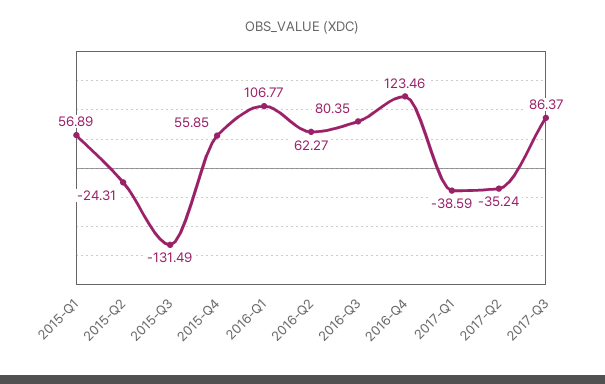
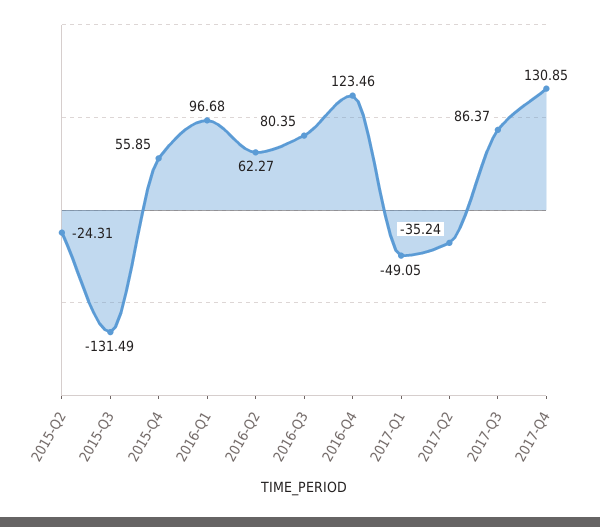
2015-Q1: 56.89 -> none
2016-Q1: 106.77 -> 96.68
2017-Q1: -38.59 -> -49.05
2017-Q4: none -> 130.85

